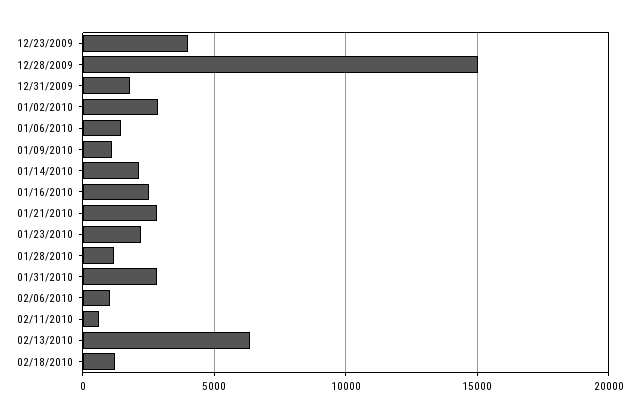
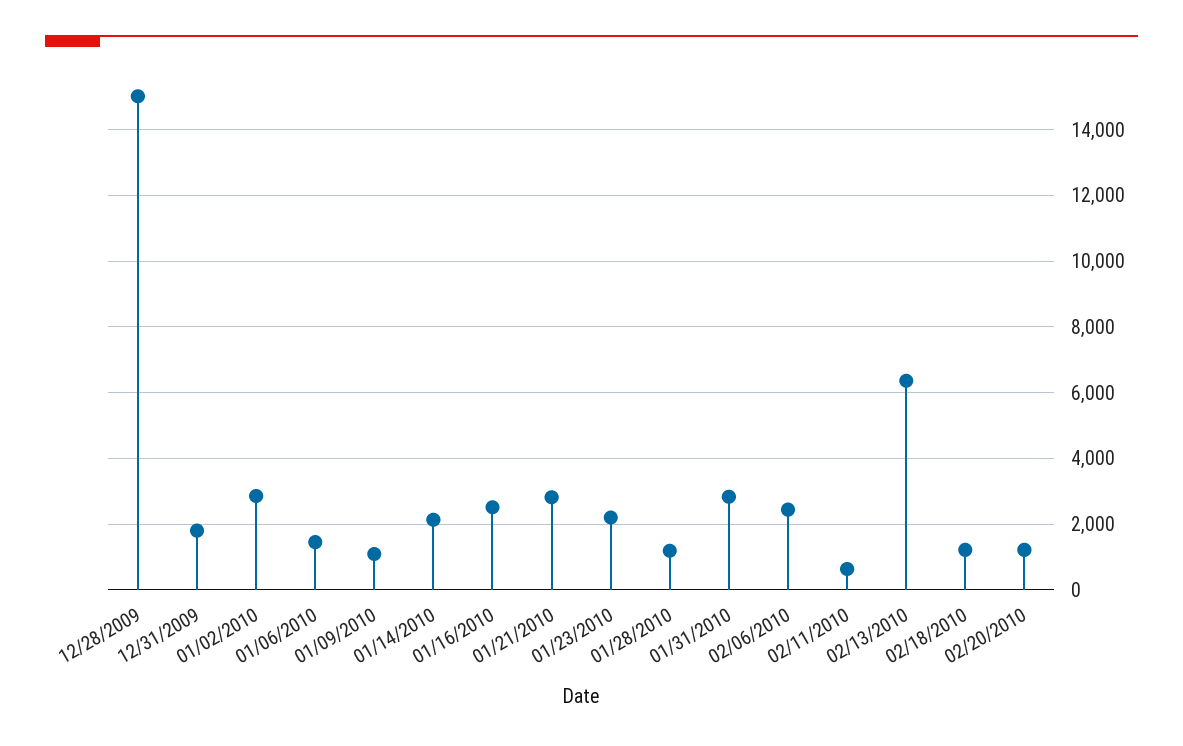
12/23/2009: 4000 -> none
02/06/2010: 1000 -> 2400
02/20/2010: none -> 1200

